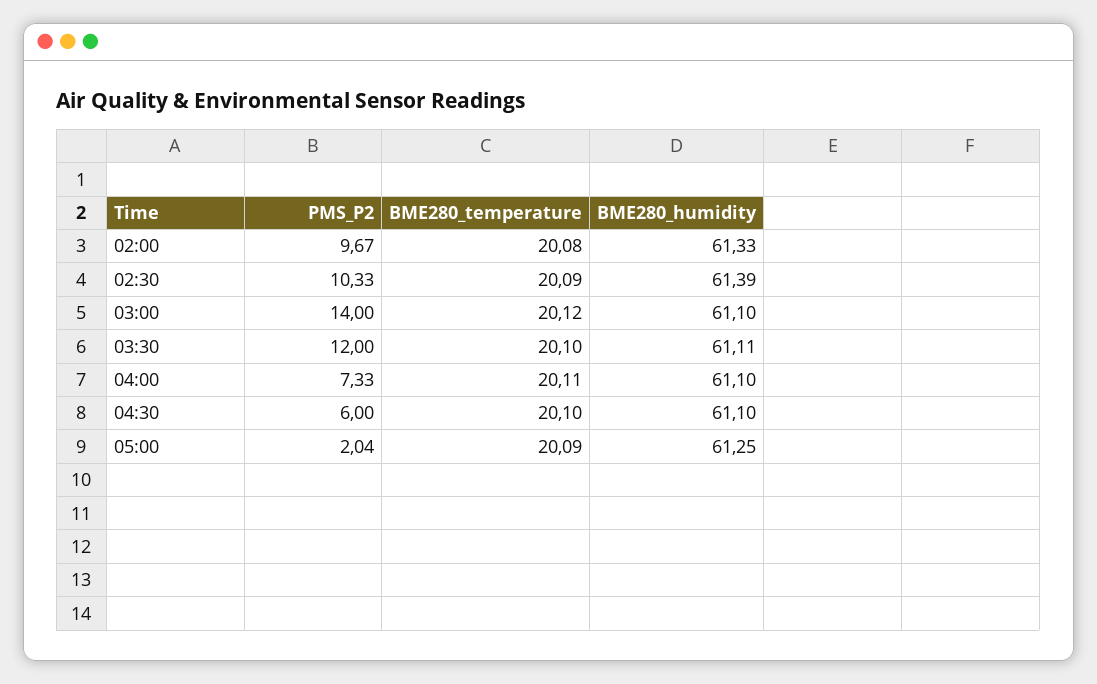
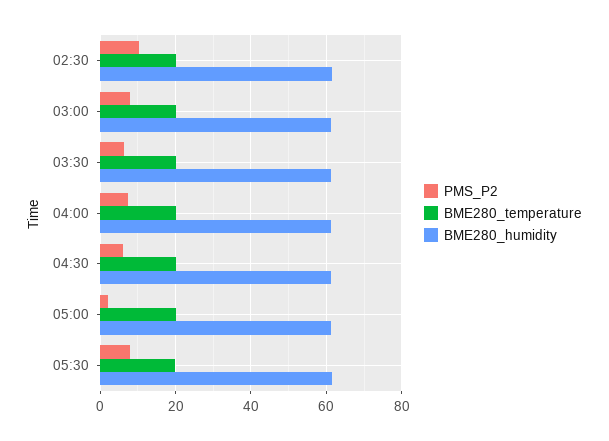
PMS_P2, 02:00: 9.67 -> none
BME280_temperature, 02:00: 20.08 -> none
BME280_humidity, 02:00: 61.33 -> none
PMS_P2, 03:00: 14 -> 8
PMS_P2, 03:30: 12 -> 6
PMS_P2, 05:30: none -> 8
BME280_temperature, 05:30: none -> 20
BME280_humidity, 05:30: none -> 62

